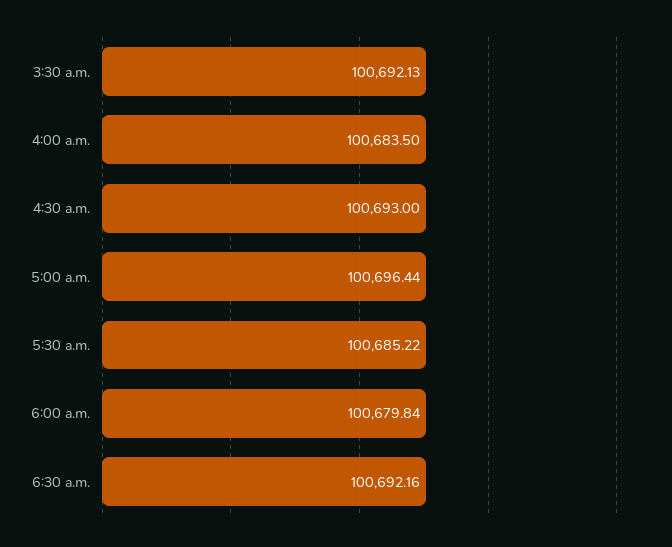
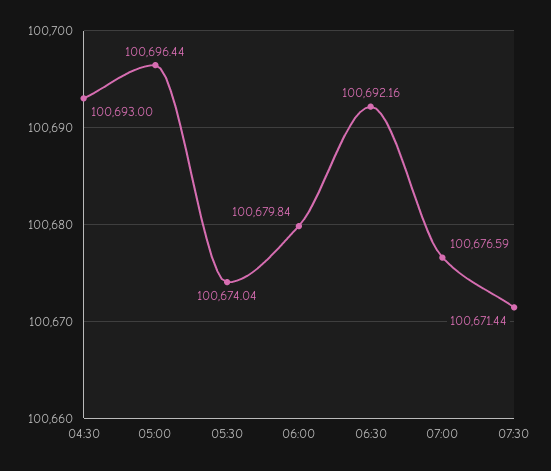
3:30 a.m.: 100692.13 -> none
4:00 a.m.: 100683.5 -> none
5:30 a.m.: 100685.22 -> 100674.04
07:00: none -> 100676.59
07:30: none -> 100671.44

